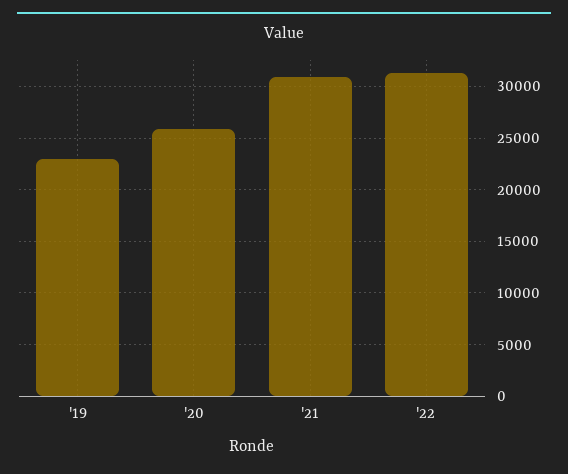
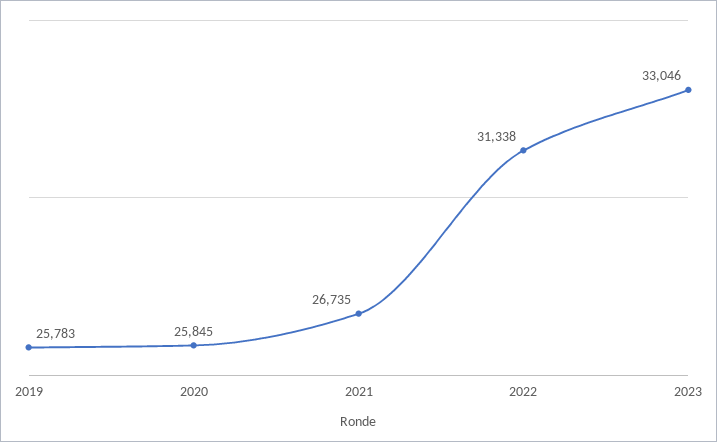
'19: 23000 -> 25783
'21: 31000 -> 26735
2023: none -> 33046

